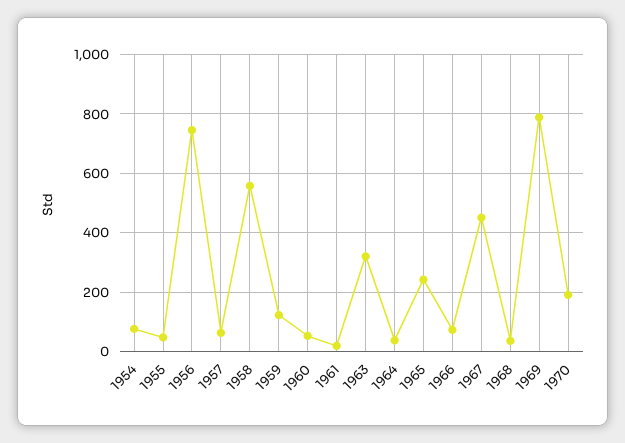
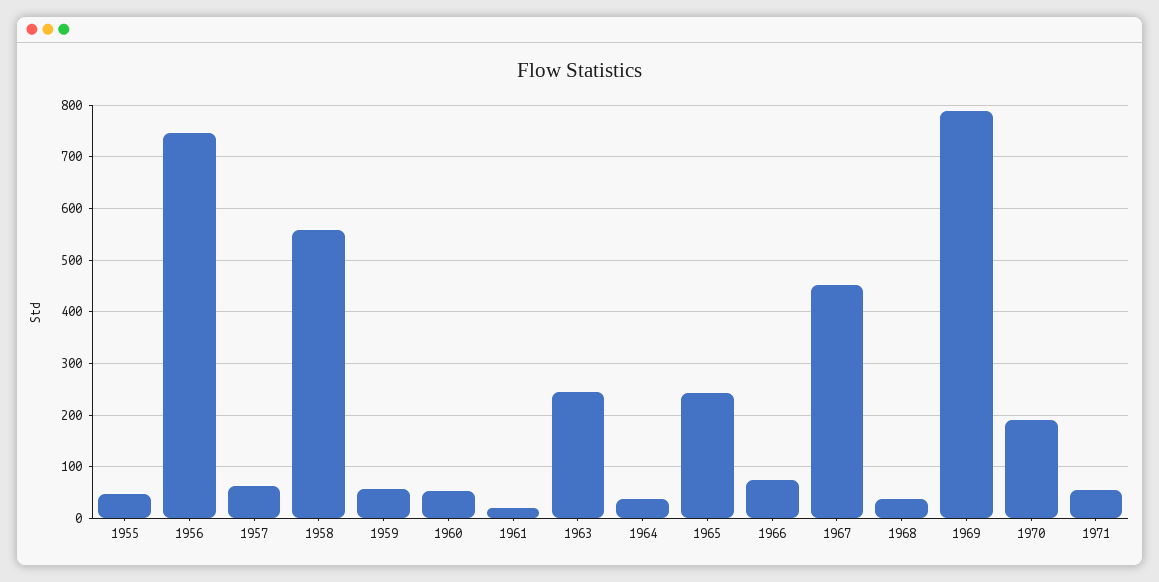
1954: 75 -> none
1959: 125 -> 60
1963: 325 -> 240
1971: none -> 60

